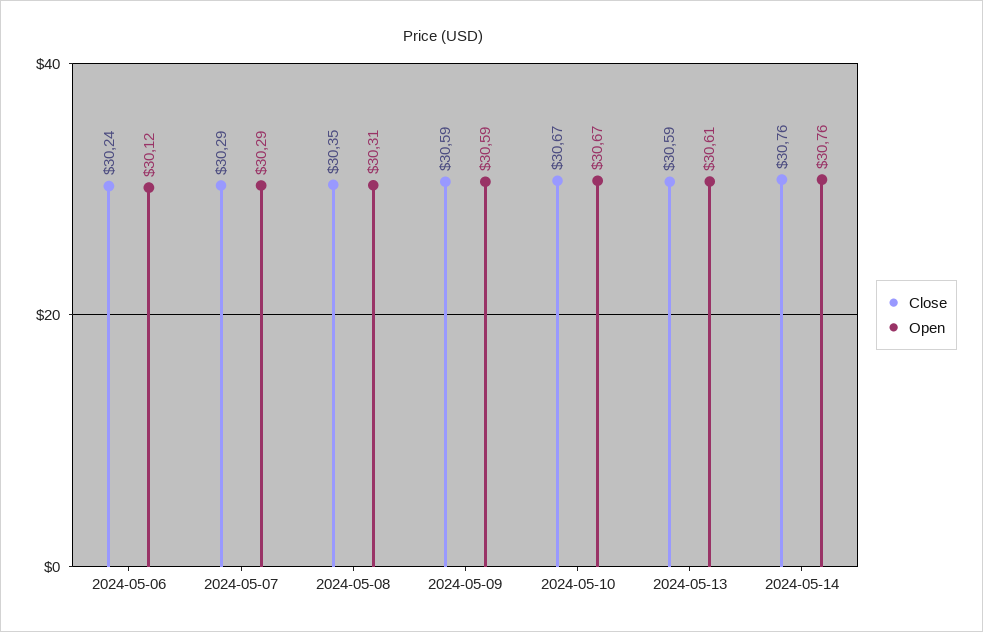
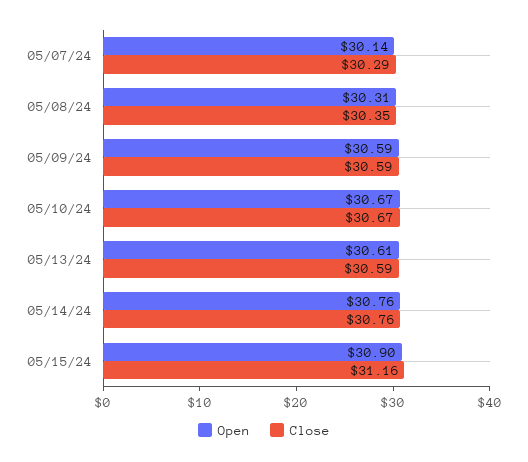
Close, 2024-05-06: 30.24 -> none
Open, 2024-05-06: 30.12 -> none
Open, 2024-05-07: 30.29 -> 30.14
Open, 05/15/24: none -> 30.9
Close, 05/15/24: none -> 31.16

